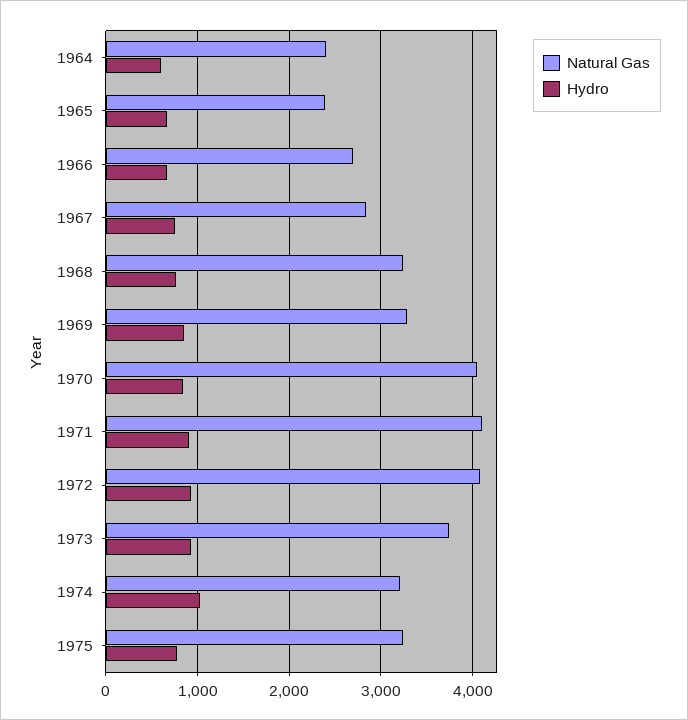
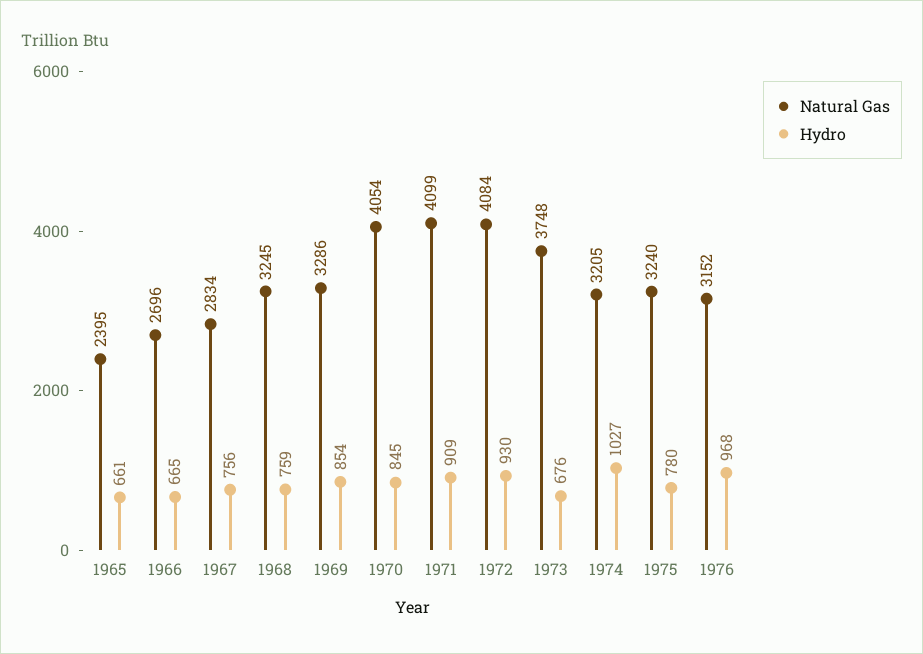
Natural Gas, 1964: 2400 -> none
Hydro, 1964: 600 -> none
Hydro, 1973: 900 -> 676
Natural Gas, 1976: none -> 3152
Hydro, 1976: none -> 968

